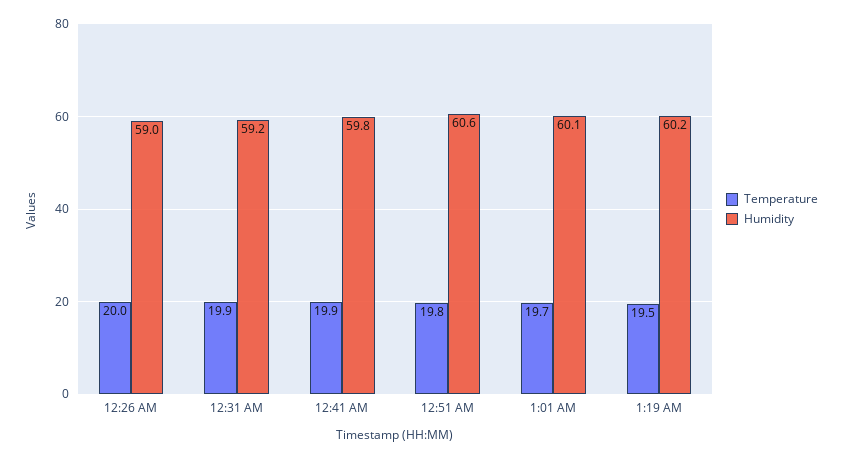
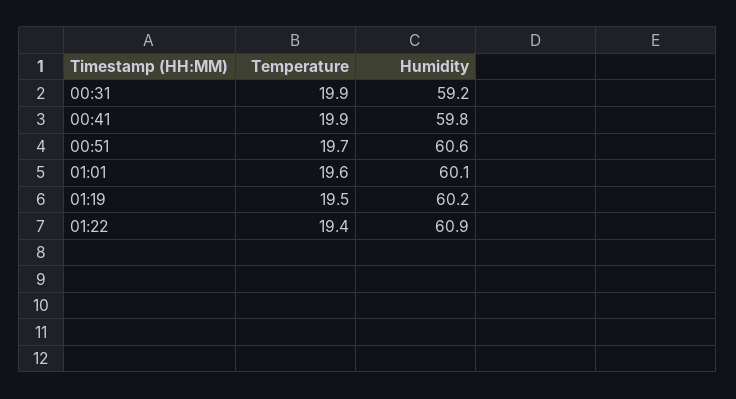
Temperature, 12:26 AM: 20 -> none
Humidity, 12:26 AM: 59 -> none
Temperature, 12:51 AM: 19.8 -> 19.7
Temperature, 1:01 AM: 19.7 -> 19.6
Temperature, 01:22: none -> 19.4
Humidity, 01:22: none -> 60.9

